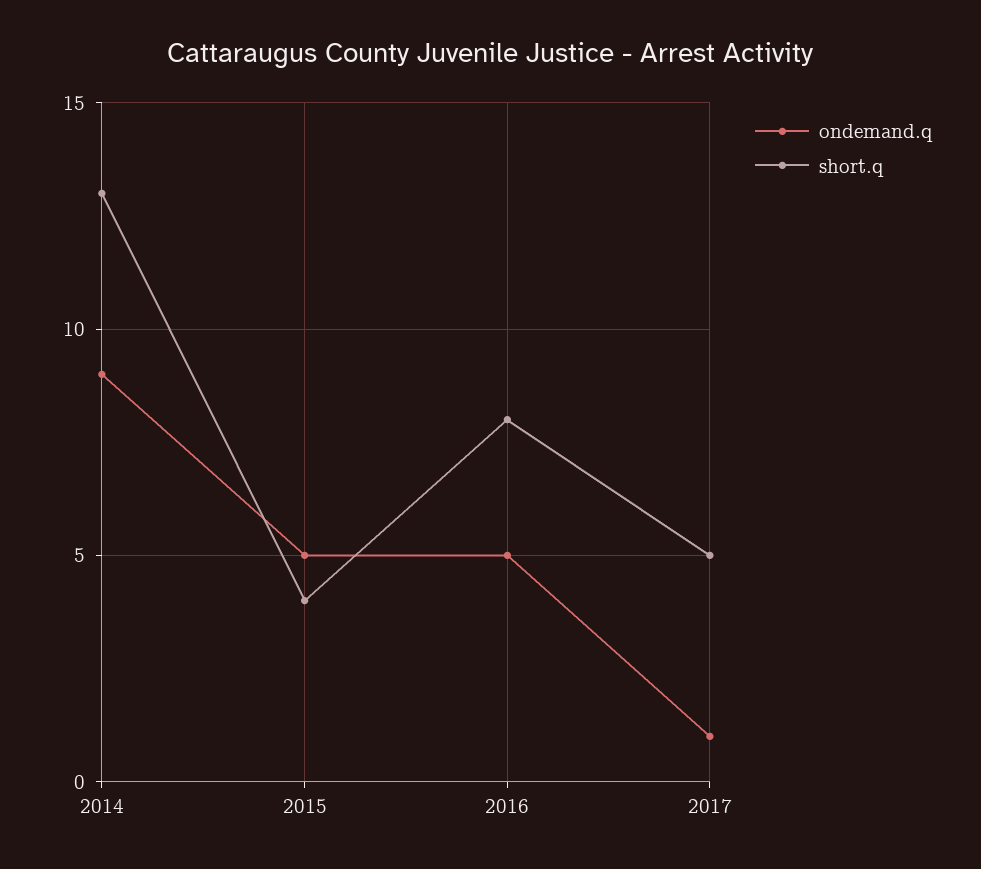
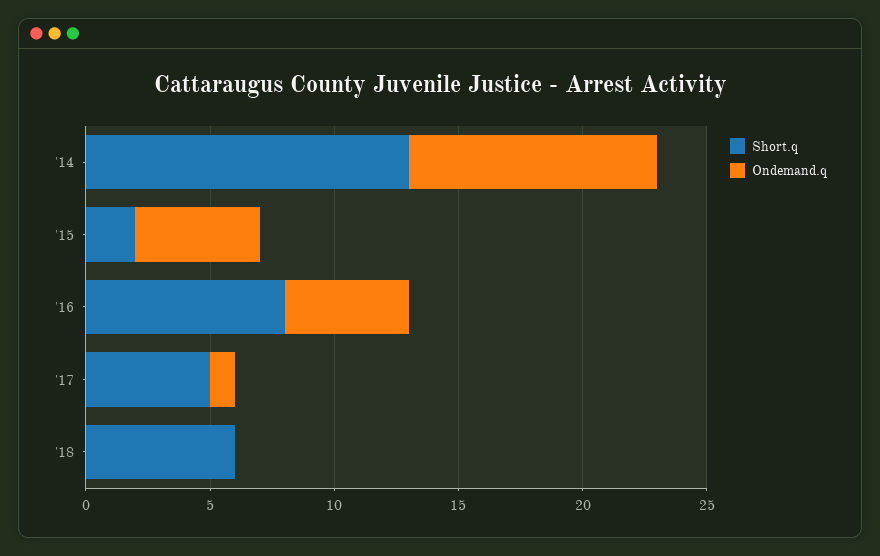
ondemand.q, 2014: 9 -> 10
short.q, 2015: 4 -> 2
short.q, '18: none -> 6
ondemand.q, '18: none -> 0

